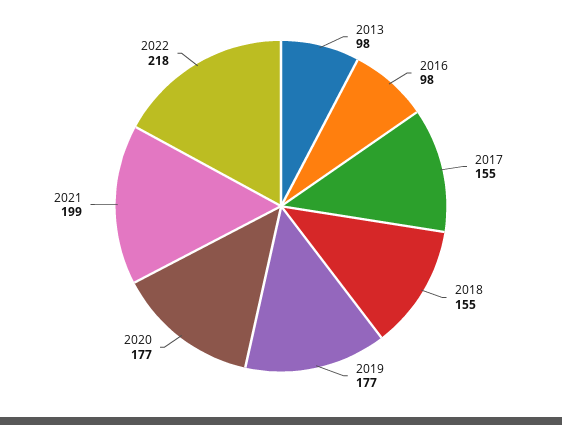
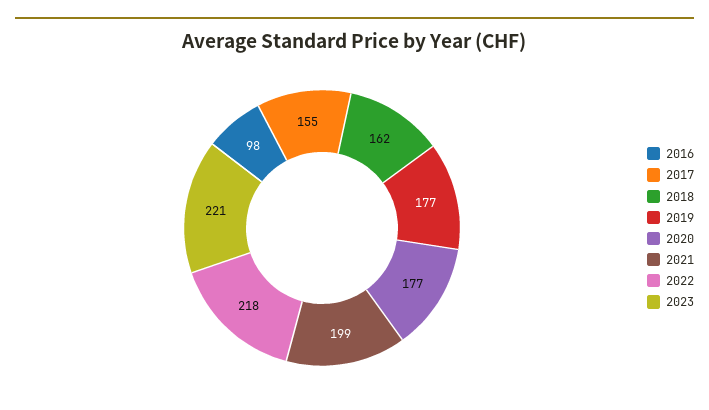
2013: 98 -> none
2018: 155 -> 162
2023: none -> 221

